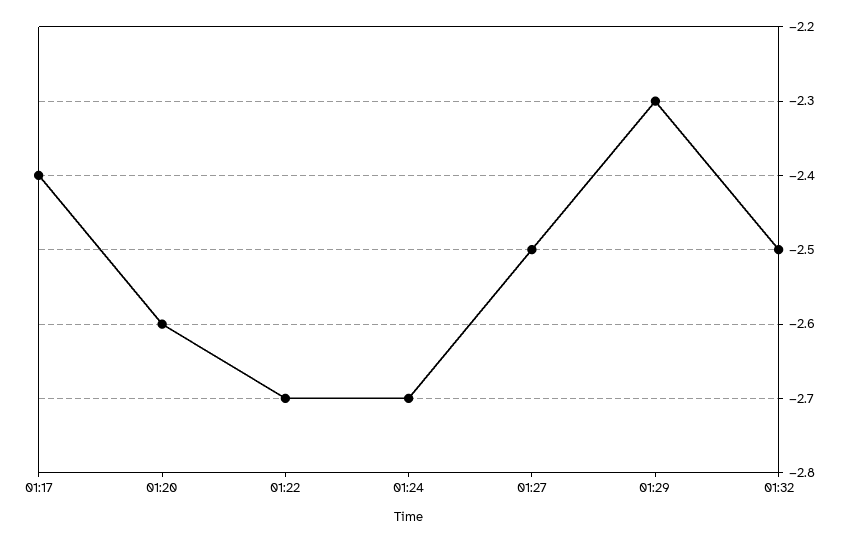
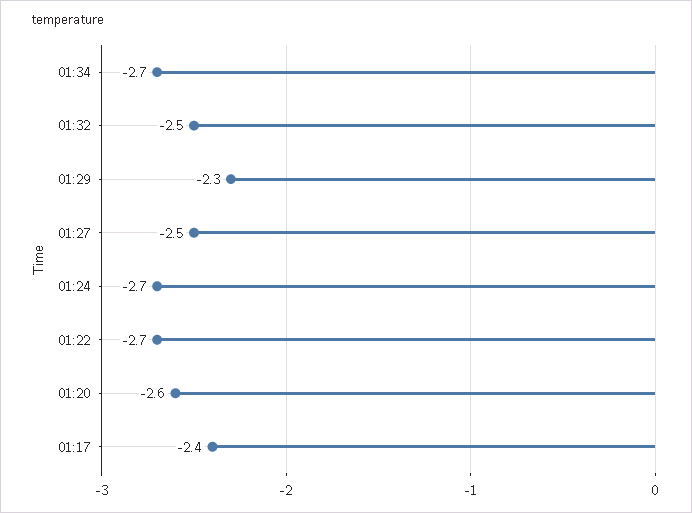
01:34: none -> -2.7

